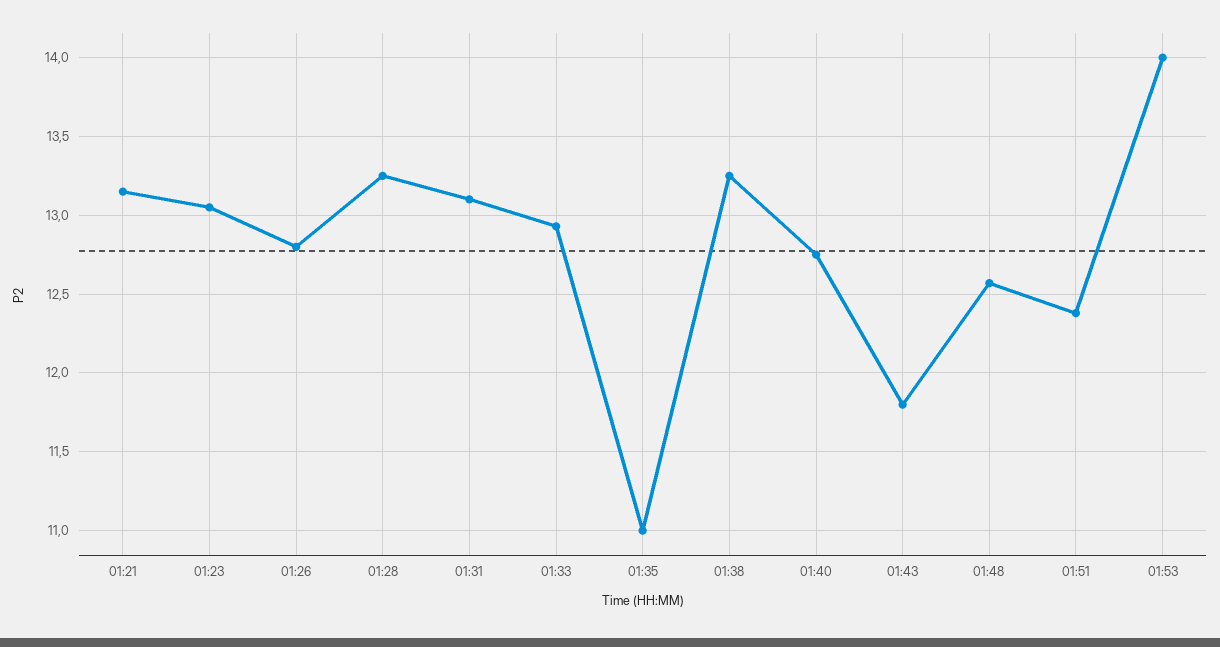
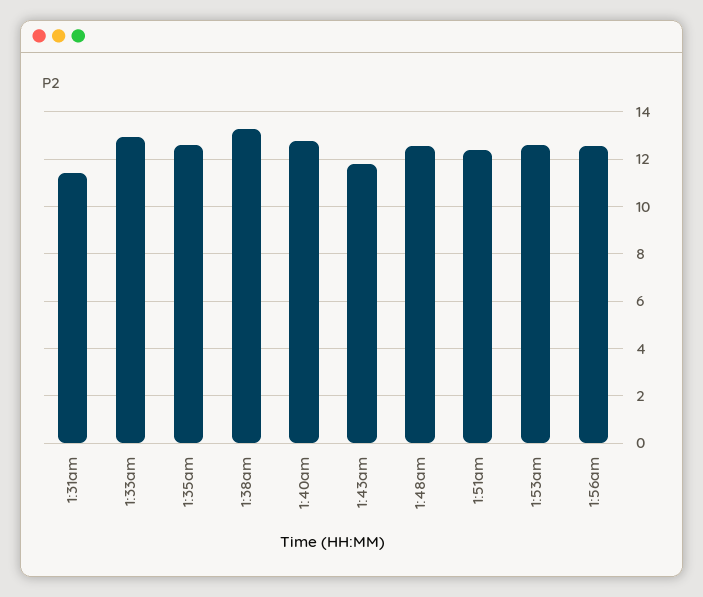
01:21: 13.15 -> none
01:23: 13.05 -> none
01:26: 12.8 -> none
01:28: 13.25 -> none
01:31: 13.1 -> 11.5
01:35: 11 -> 12.5
01:53: 14 -> 12.5
1:56am: none -> 12.5

